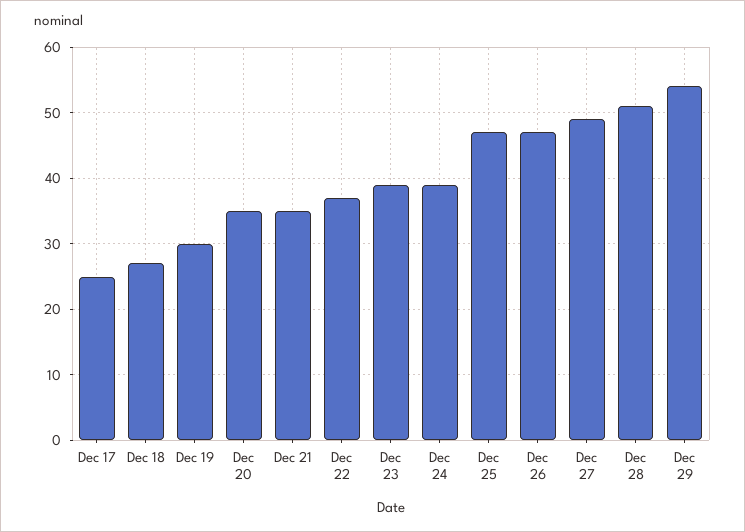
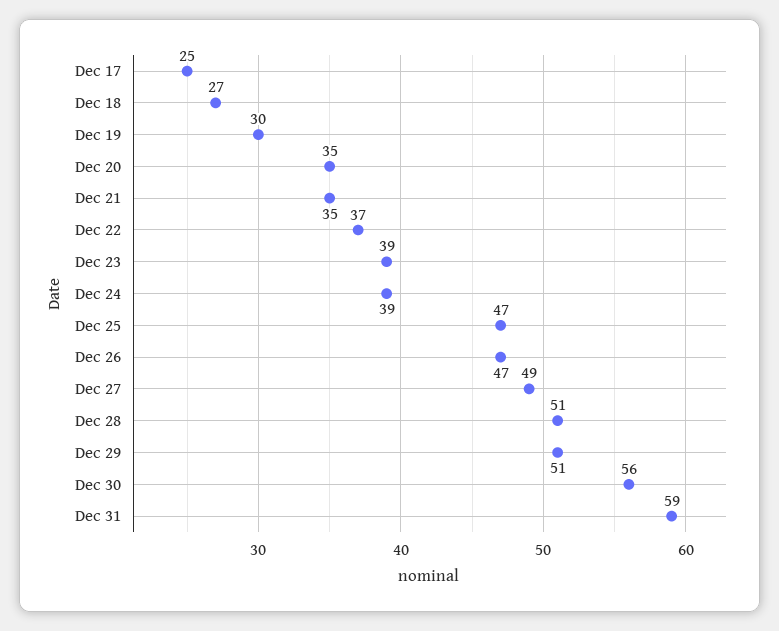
Dec 29: 54 -> 51
Dec 30: none -> 56
Dec 31: none -> 59

